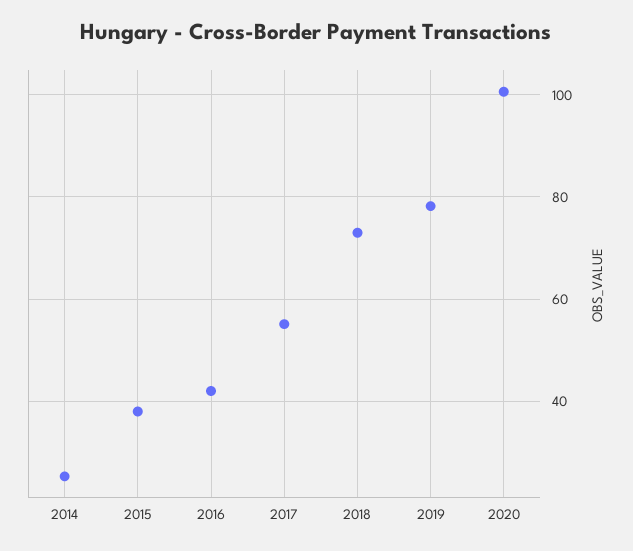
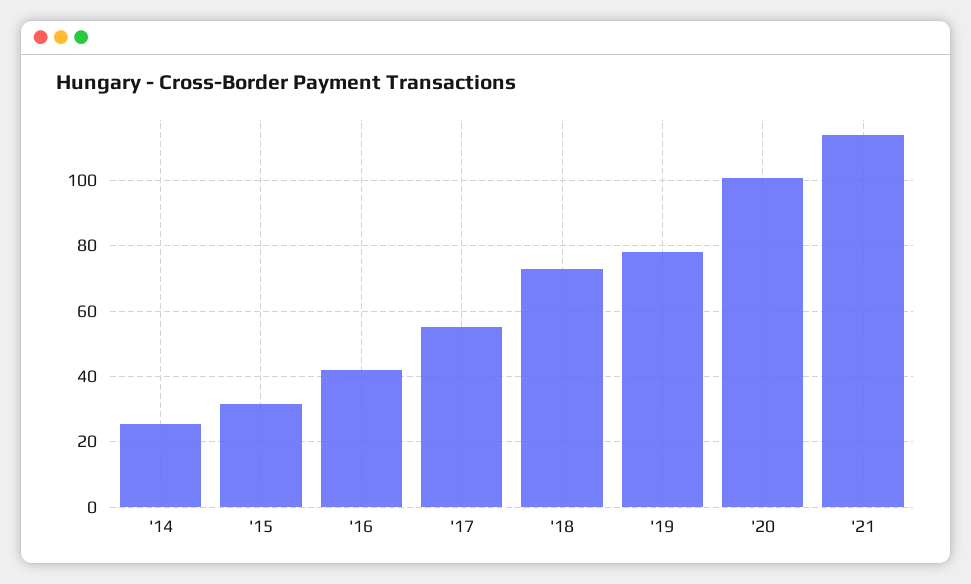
2015: 38 -> 32
'21: none -> 114

